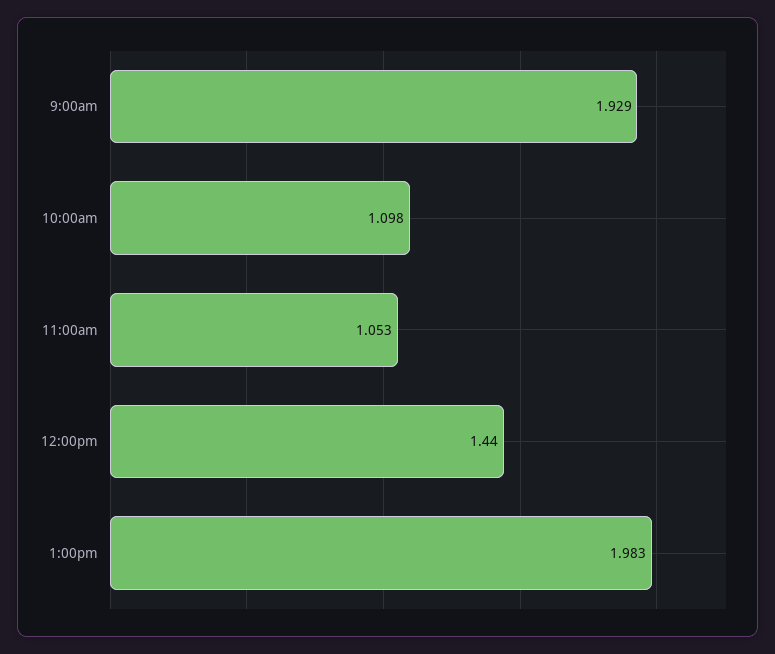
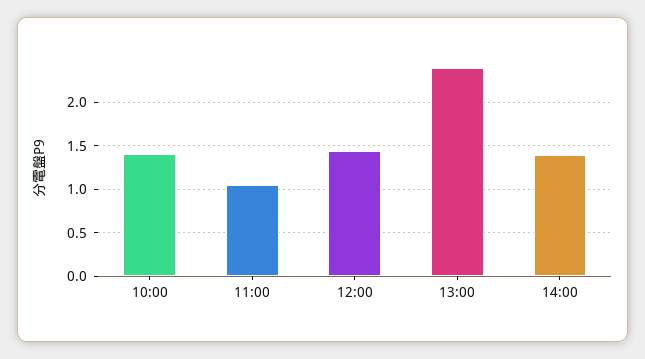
9:00am: 1.929 -> none
10:00am: 1.098 -> 1.4
1:00pm: 1.983 -> 2.4
14:00: none -> 1.4

